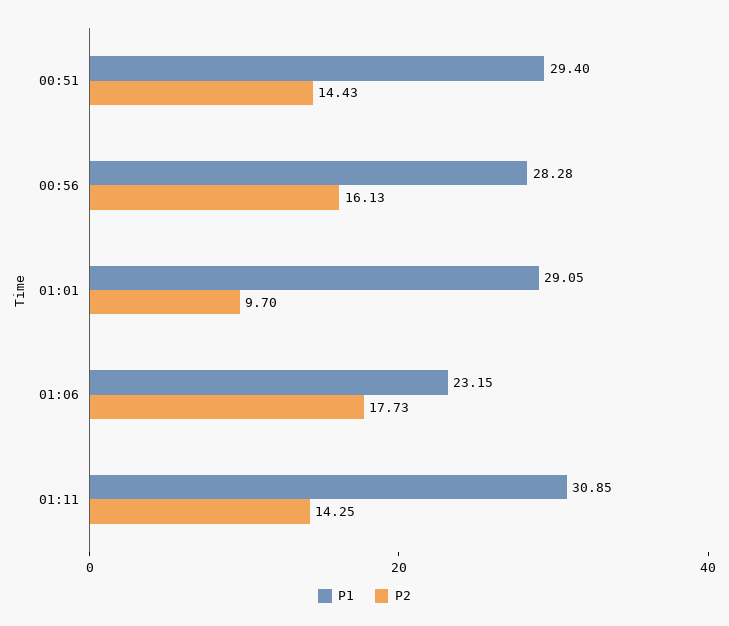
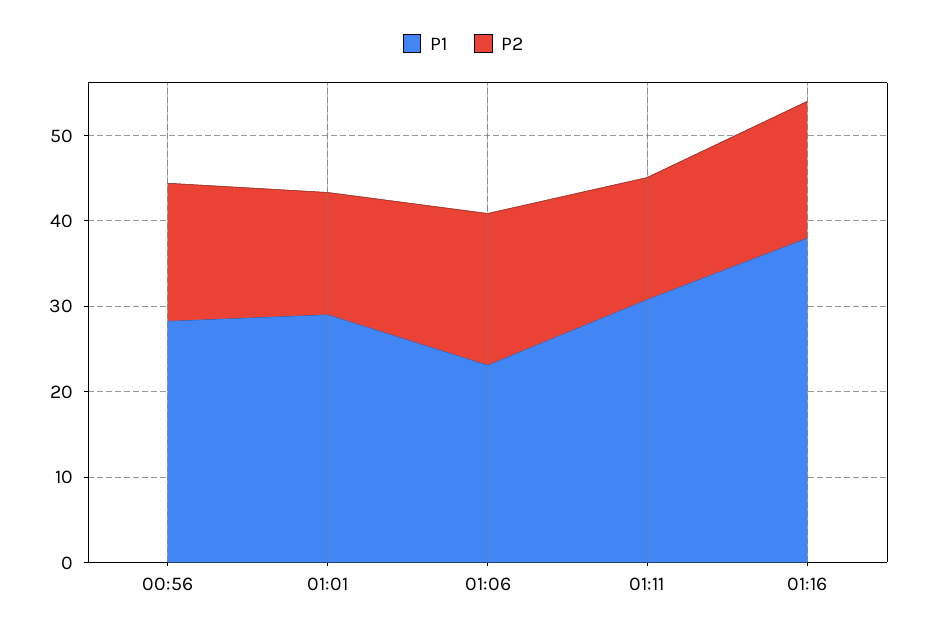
P1, 00:51: 29.4 -> none
P2, 00:51: 14.43 -> none
P2, 01:01: 9.7 -> 14
P1, 01:16: none -> 38
P2, 01:16: none -> 16

